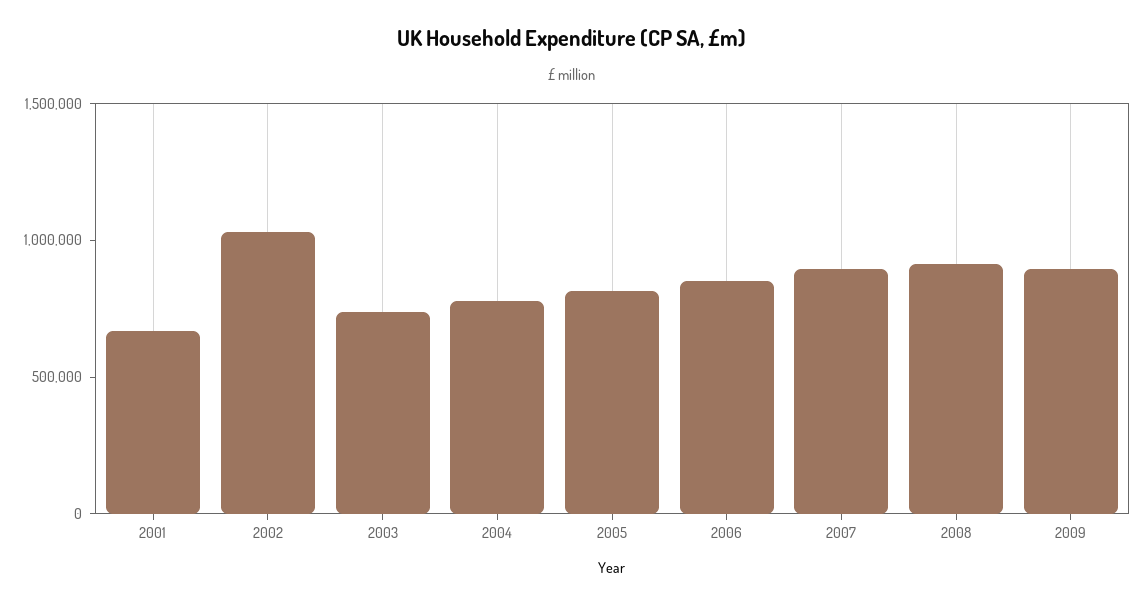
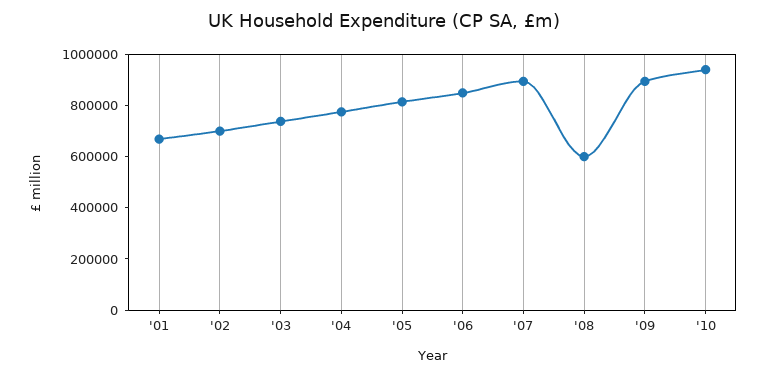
2002: 1000000 -> 700000
2008: 900000 -> 600000
'10: none -> 950000

